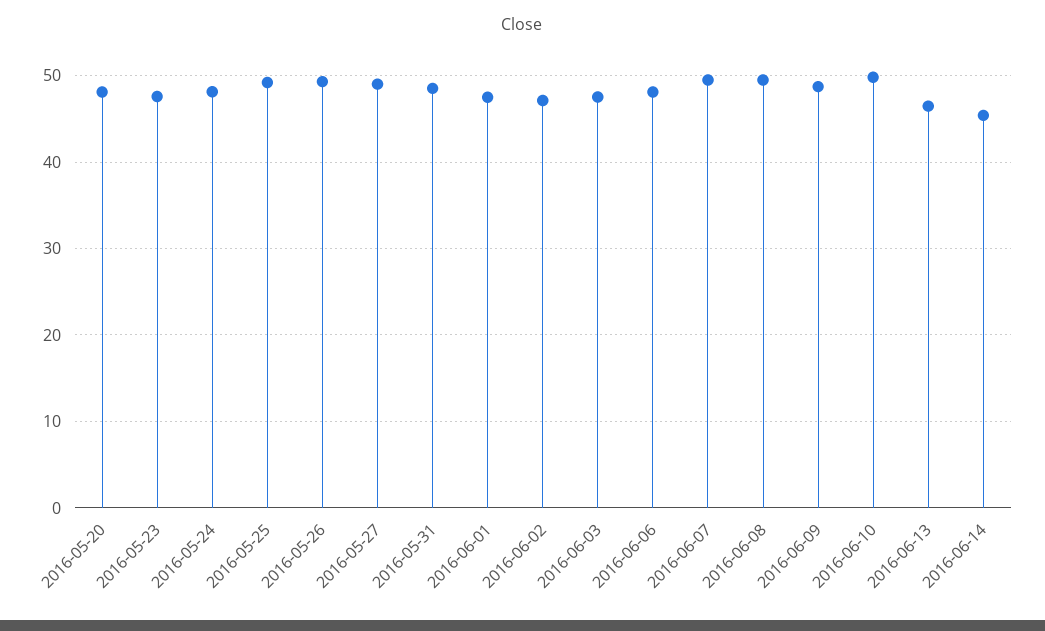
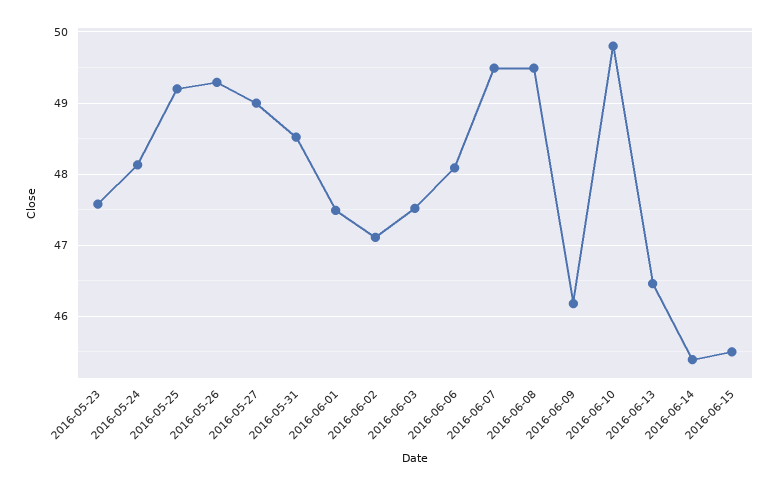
2016-05-20: 48 -> none
2016-06-09: 49 -> 46.2
2016-06-15: none -> 45.5

